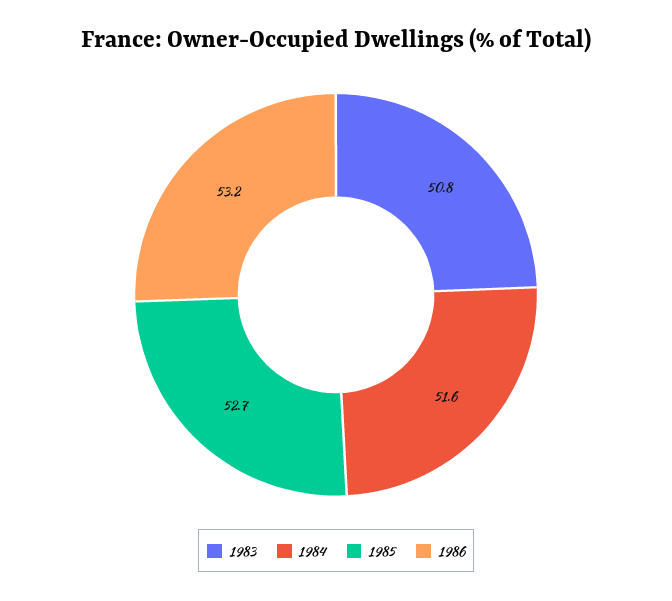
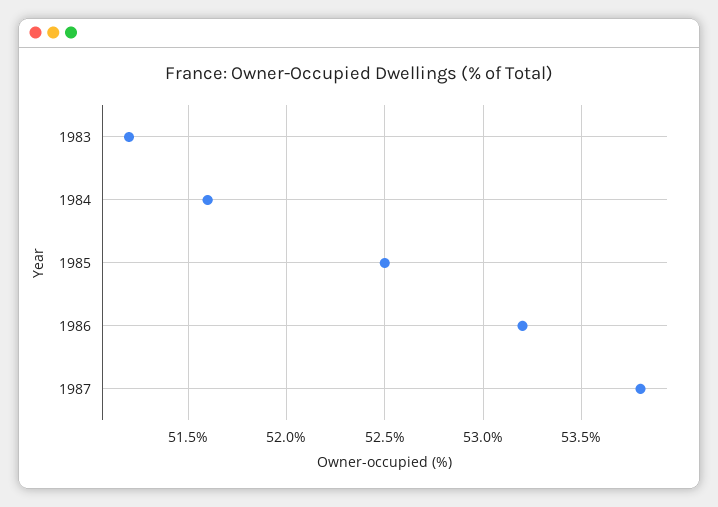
1983: 50.8 -> 51.2
1985: 52.7 -> 52.5
1987: none -> 53.8

